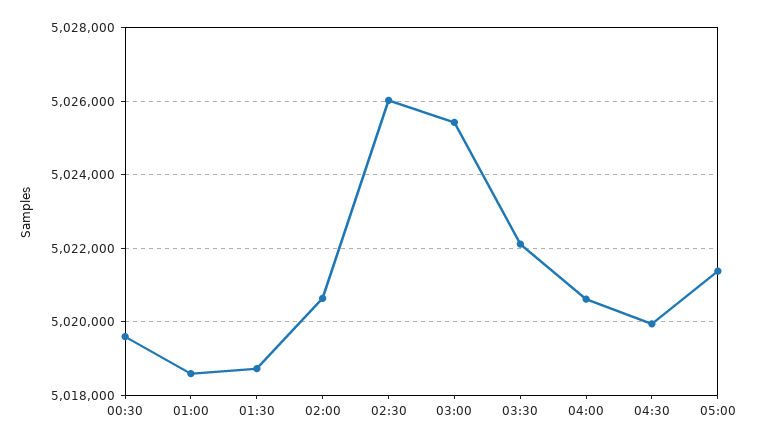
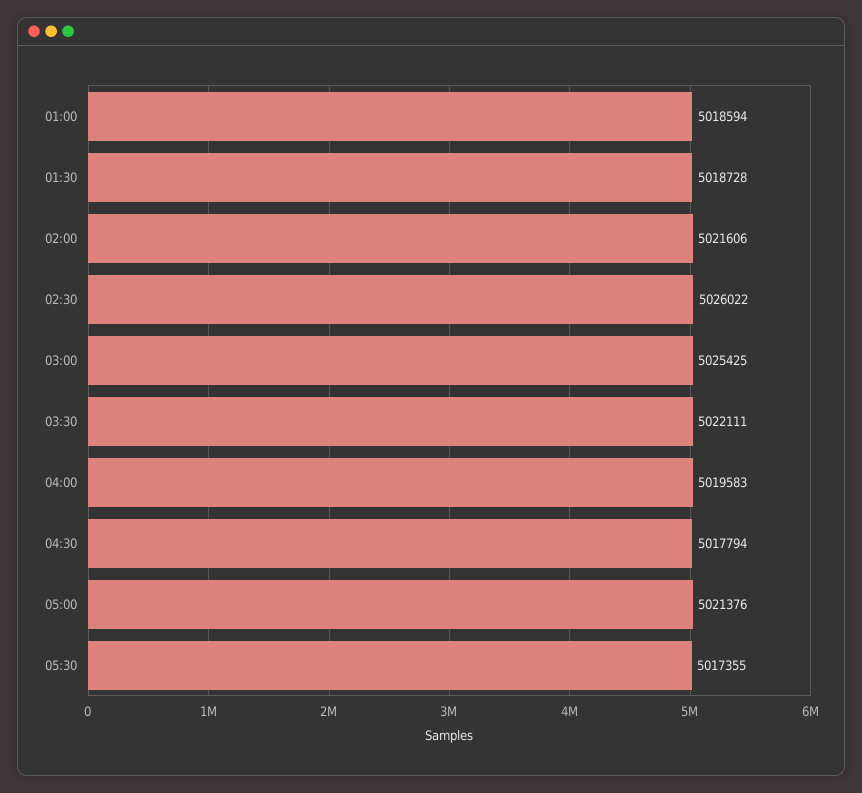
00:30: 5019600 -> none
02:00: 5020600 -> 5021606
04:00: 5020600 -> 5019583
04:30: 5020000 -> 5017794
05:30: none -> 5017355

